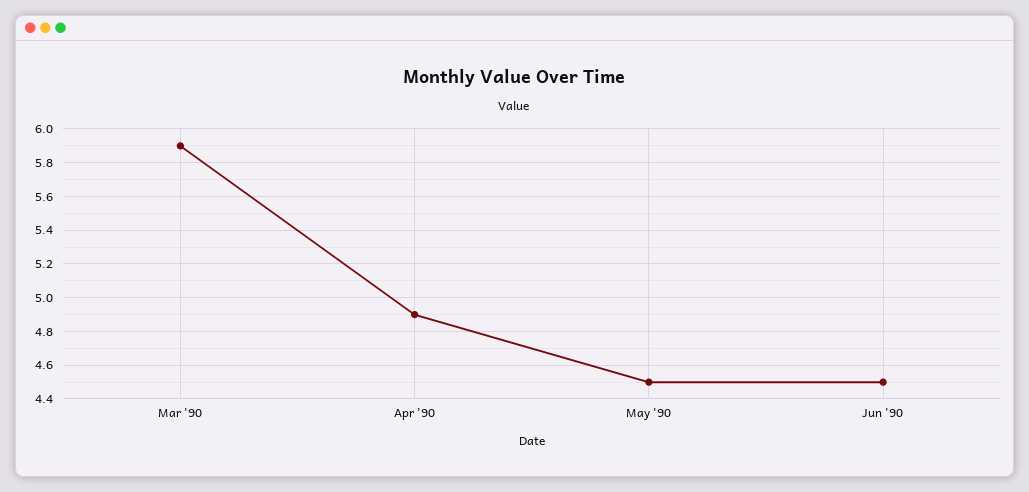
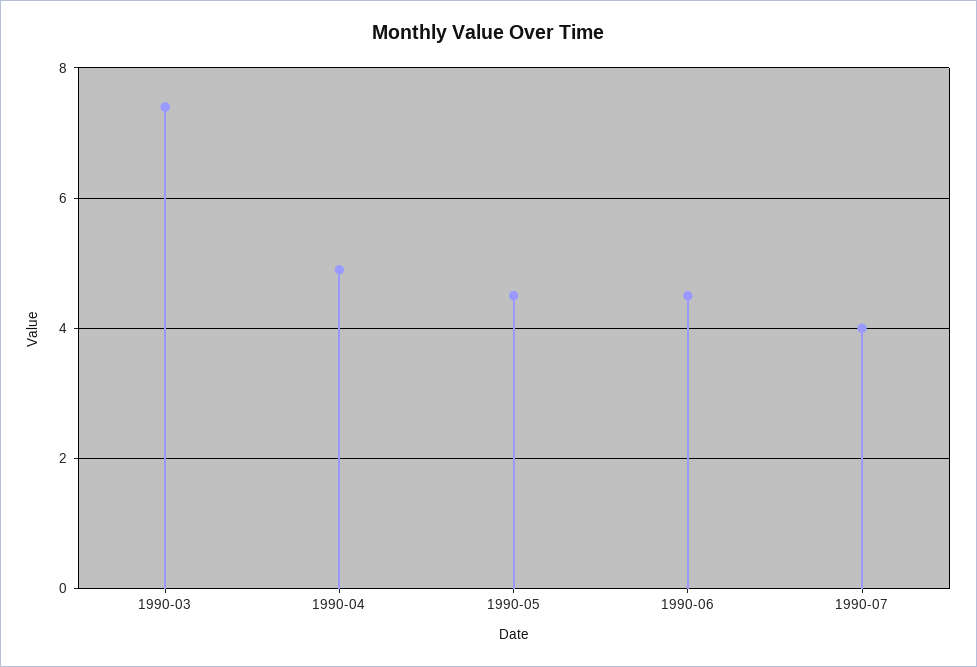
Mar '90: 5.9 -> 7.5
1990-07: none -> 4

